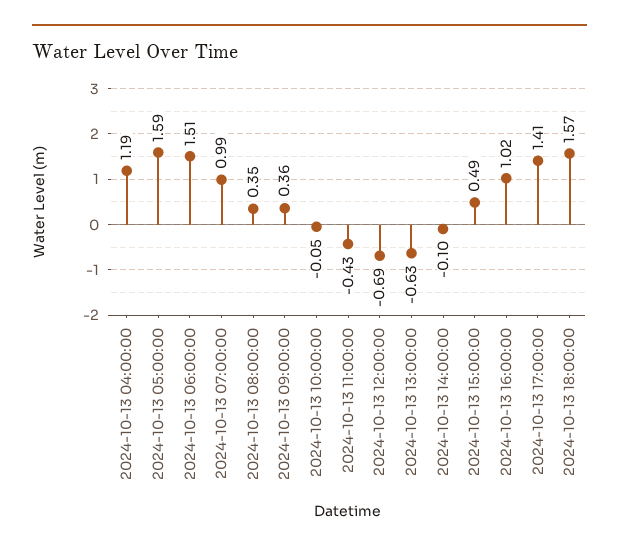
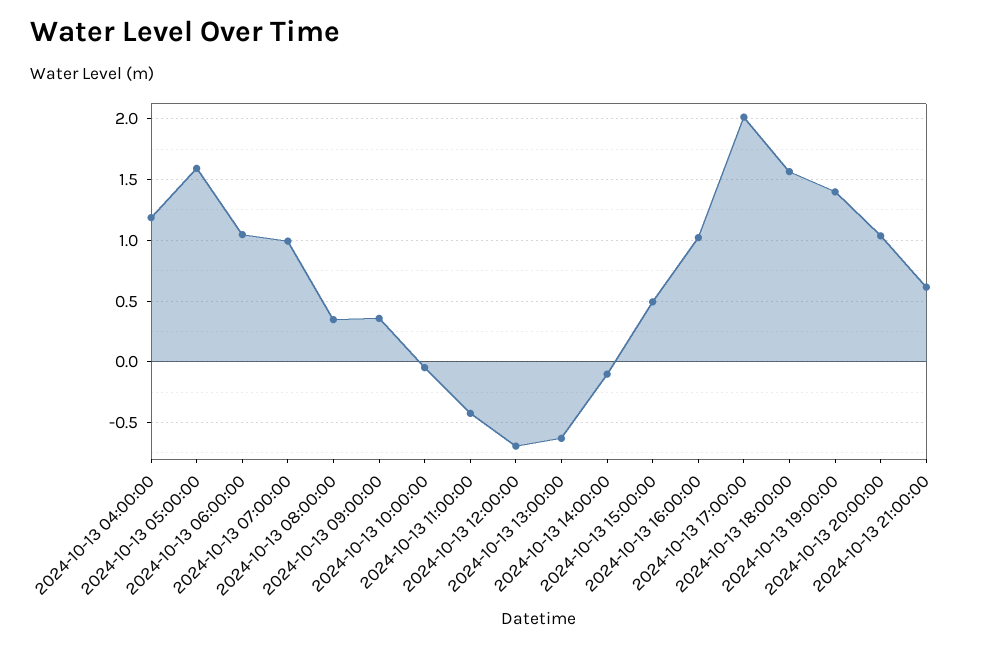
2024-10-13 06:00:00: 1.51 -> 1.05
2024-10-13 17:00:00: 1.41 -> 2
2024-10-13 19:00:00: none -> 1.4
2024-10-13 20:00:00: none -> 1.05
2024-10-13 21:00:00: none -> 0.6

